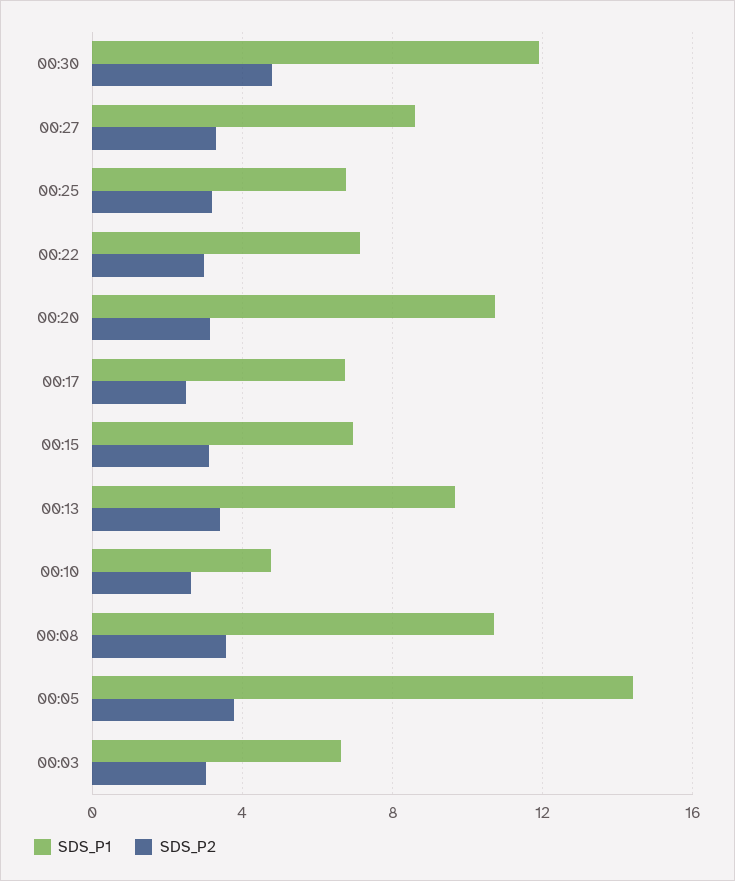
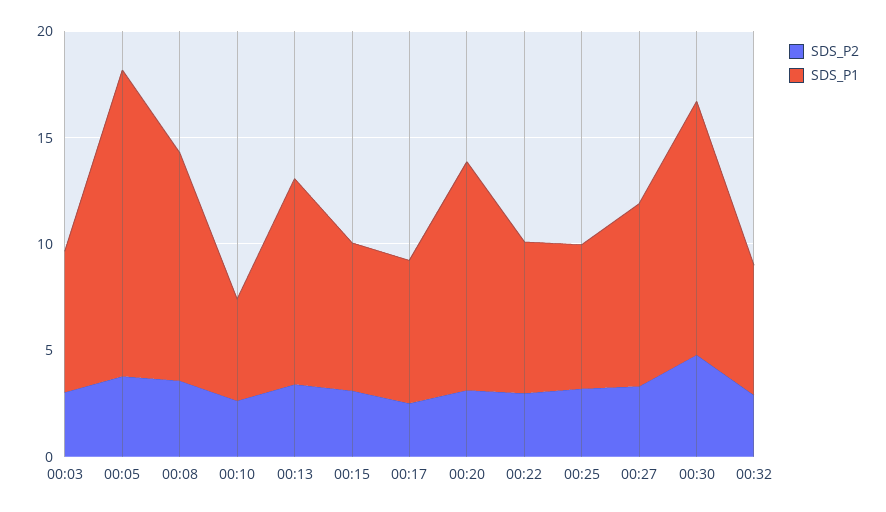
SDS_P2, 00:32: none -> 3
SDS_P1, 00:32: none -> 6

